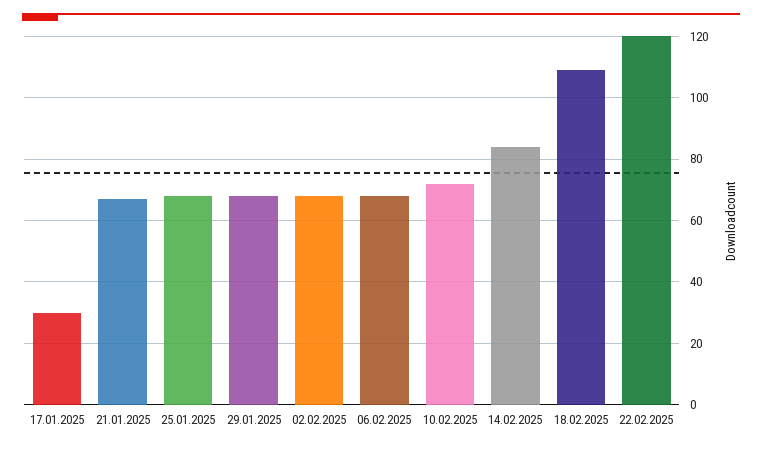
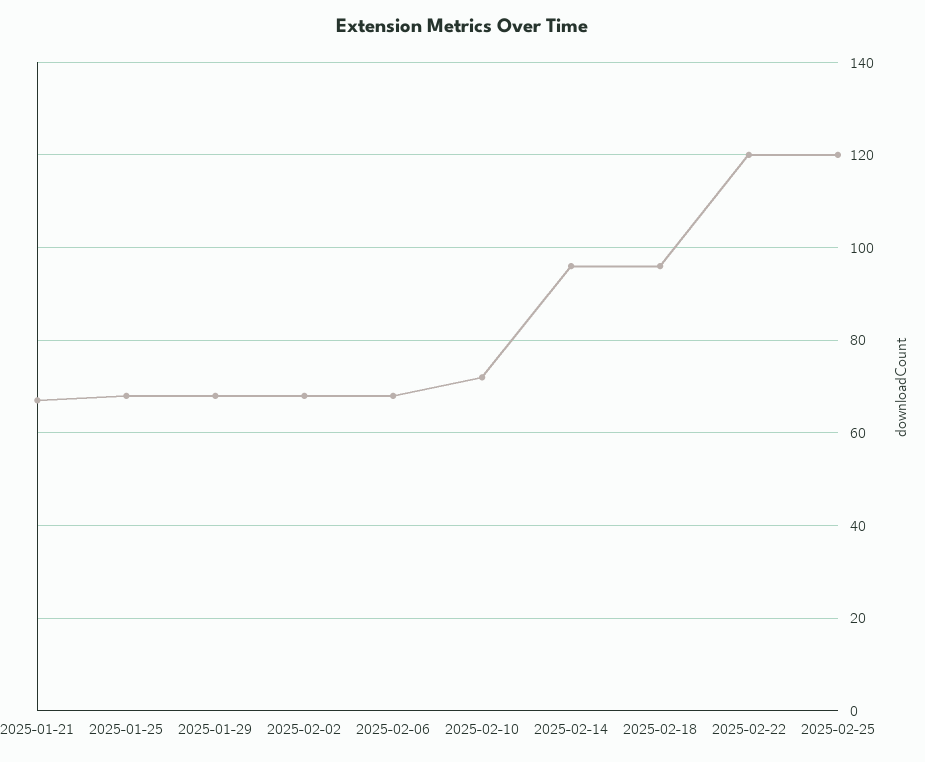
17.01.2025: 30 -> none
14.02.2025: 85 -> 95
18.02.2025: 110 -> 95
2025-02-25: none -> 120

